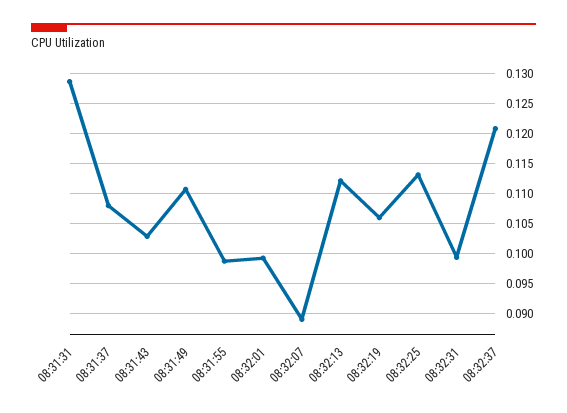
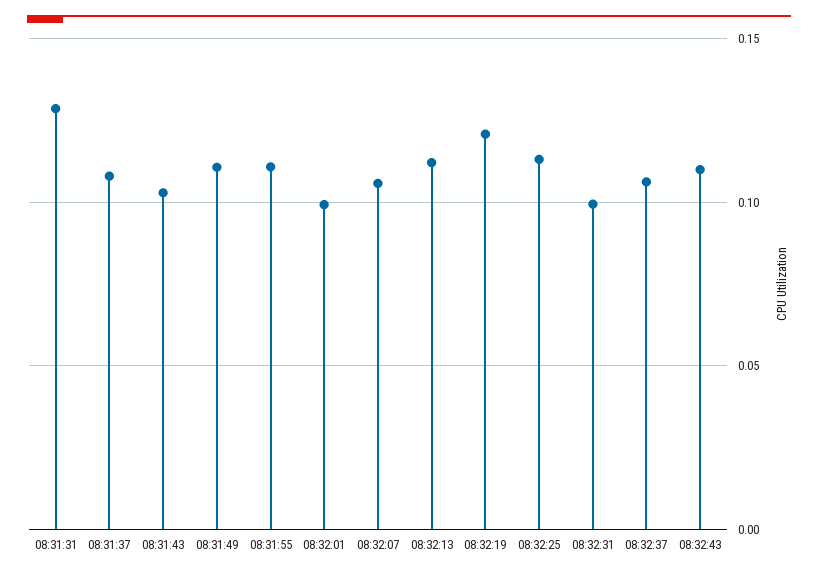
08:31:55: 0.099 -> 0.11
08:32:07: 0.089 -> 0.105
08:32:19: 0.106 -> 0.12
08:32:37: 0.121 -> 0.105
08:32:43: none -> 0.11

